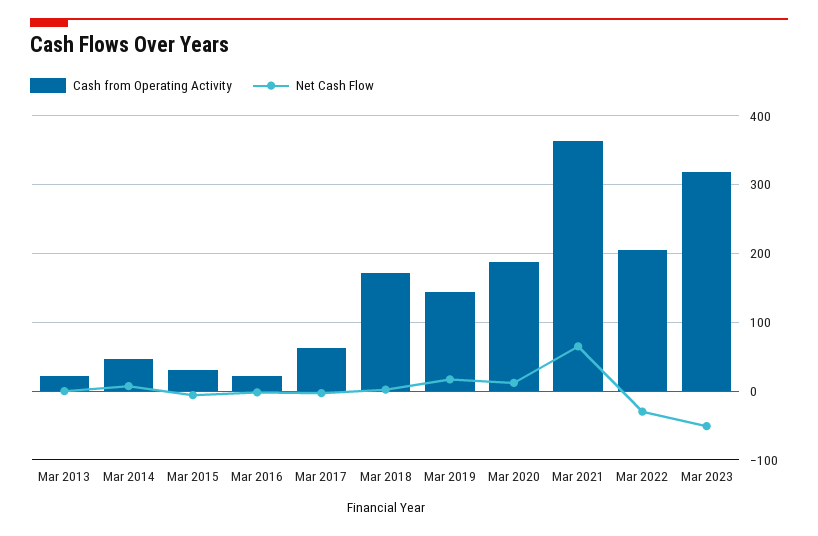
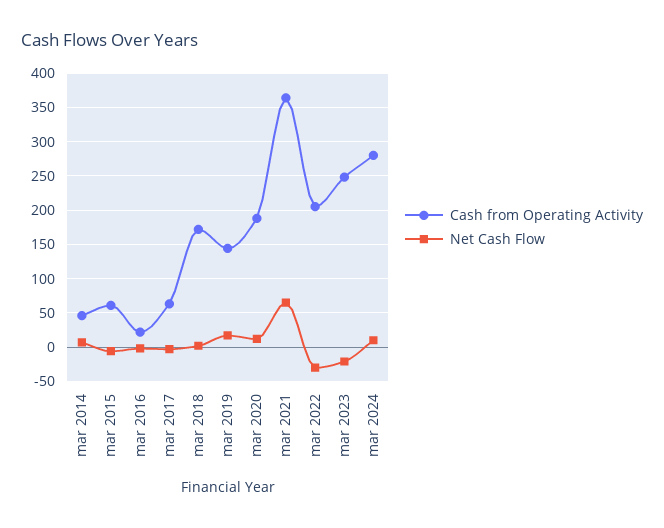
Cash from Operating Activity, Mar 2013: 20 -> none
Net Cash Flow, Mar 2013: 0 -> none
Cash from Operating Activity, Mar 2015: 30 -> 60
Cash from Operating Activity, Mar 2023: 320 -> 250
Net Cash Flow, Mar 2023: -50 -> -20
Cash from Operating Activity, mar 2024: none -> 280
Net Cash Flow, mar 2024: none -> 10

